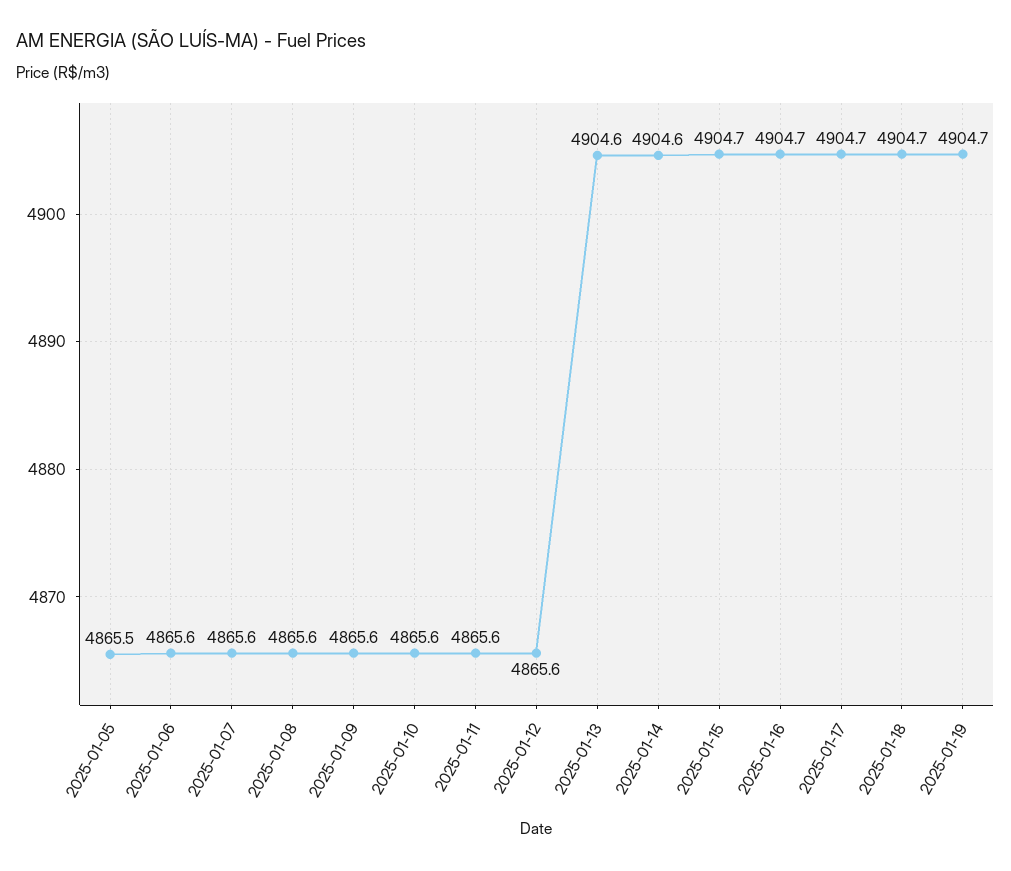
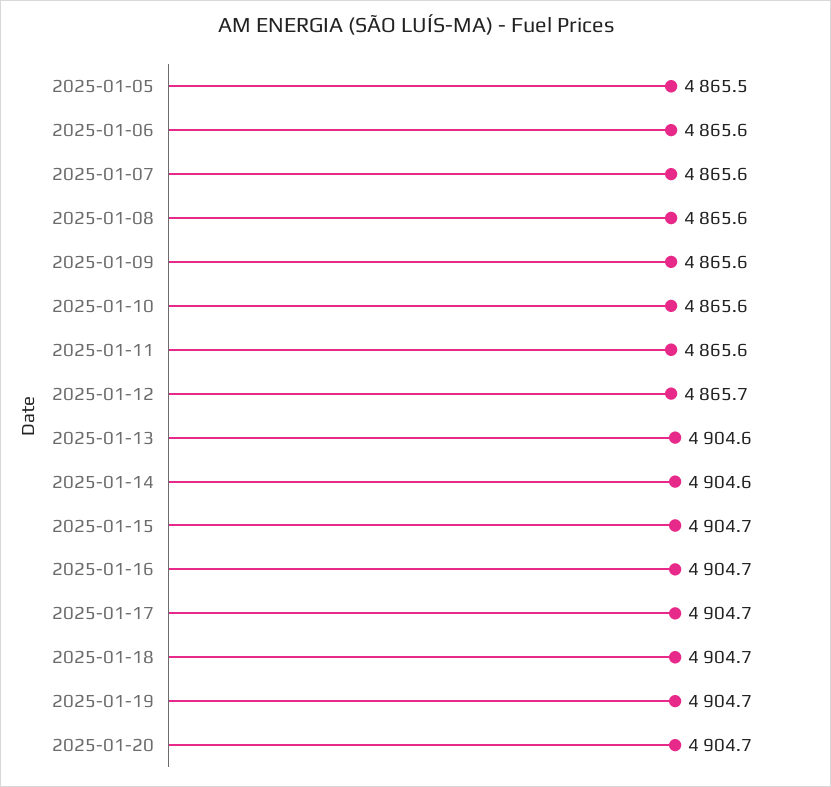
2025-01-12: 4865.6 -> 4865.7
2025-01-20: none -> 4904.7

